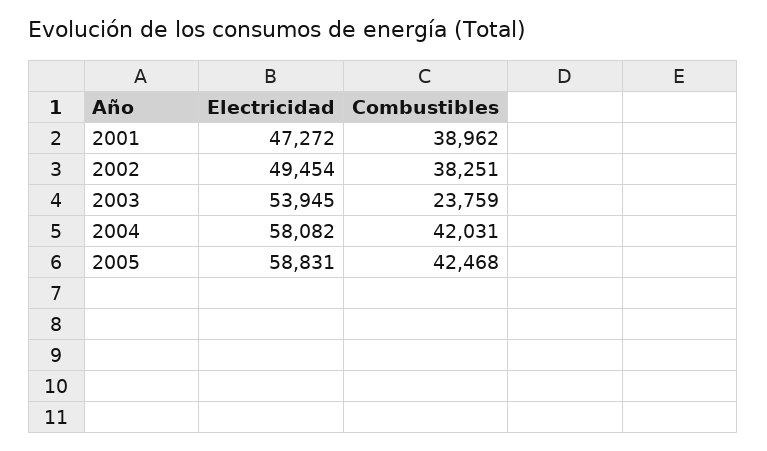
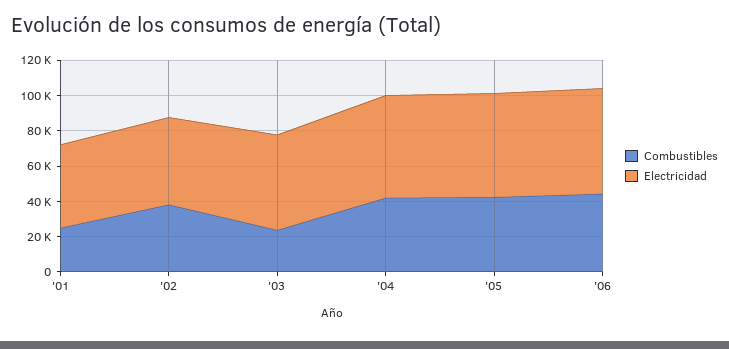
Combustibles, 2001: 38962 -> 25000
Combustibles, '06: none -> 45000
Electricidad, '06: none -> 60000

